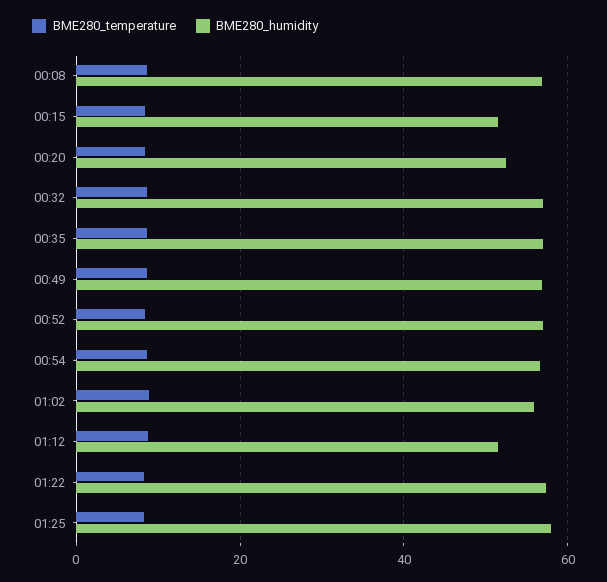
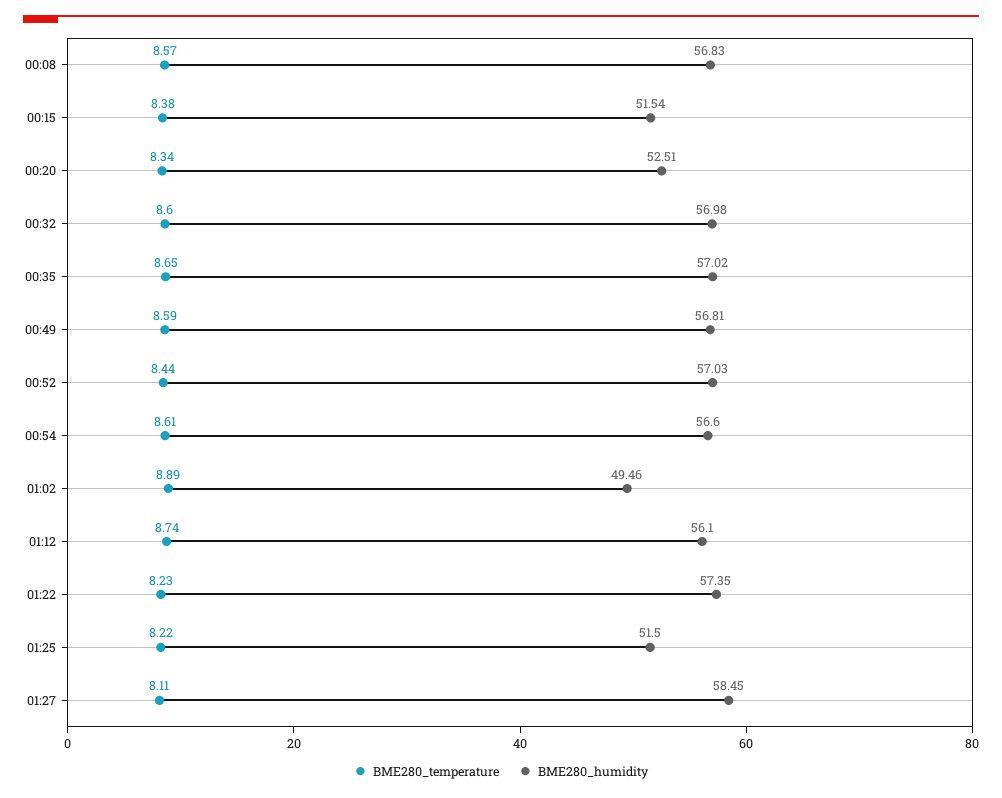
BME280_humidity, 01:02: 56 -> 49.46
BME280_humidity, 01:12: 52 -> 56.1
BME280_humidity, 01:25: 58 -> 51.5
BME280_temperature, 01:27: none -> 8.11
BME280_humidity, 01:27: none -> 58.45

